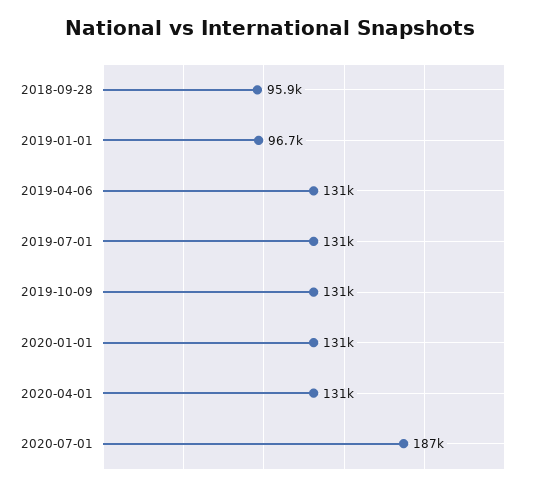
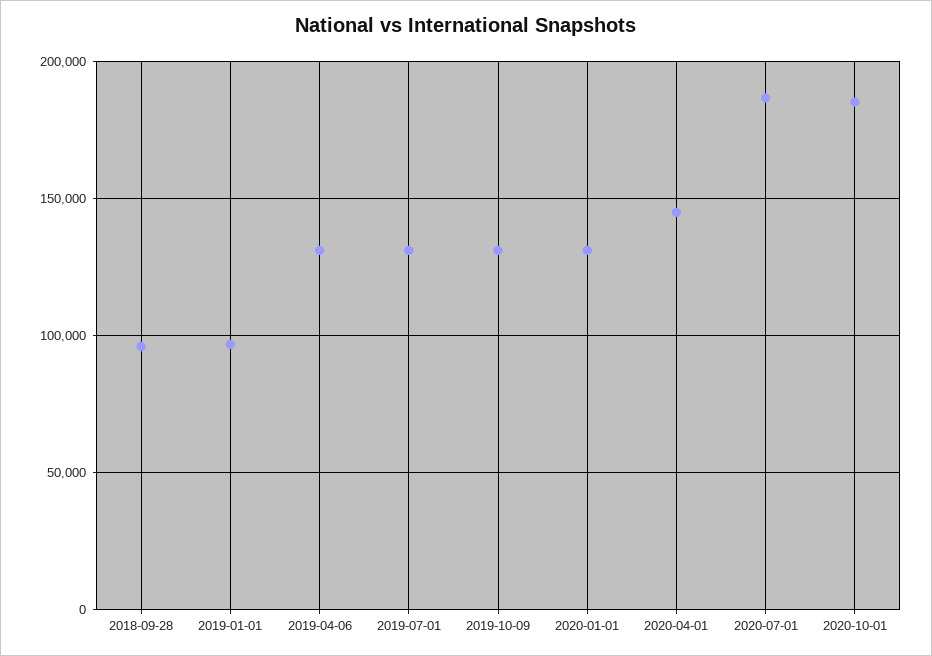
2020-04-01: 131000 -> 145000
2020-10-01: none -> 185000

